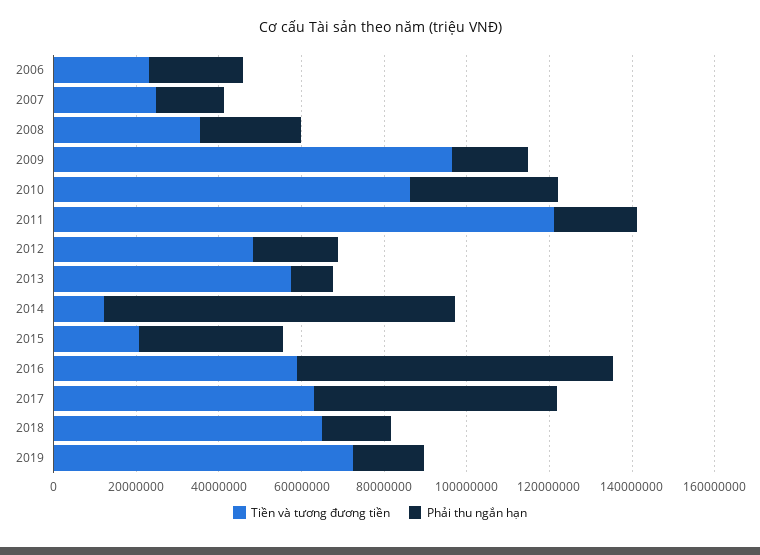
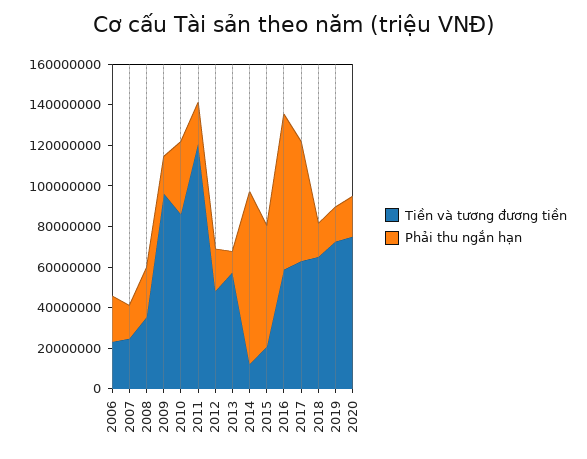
Phải thu ngắn hạn, 2015: 35000000 -> 60000000
Tiền và tương đương tiền, 2020: none -> 75000000
Phải thu ngắn hạn, 2020: none -> 20000000

